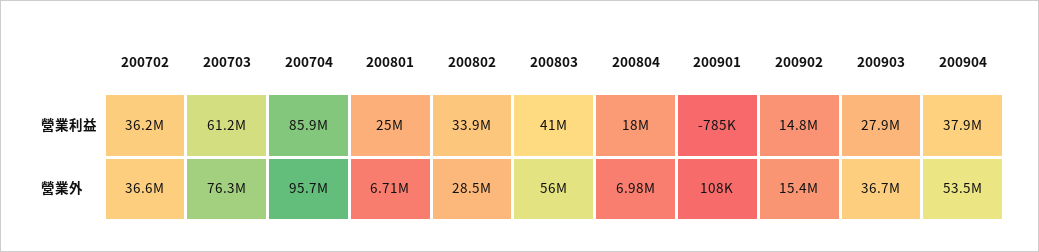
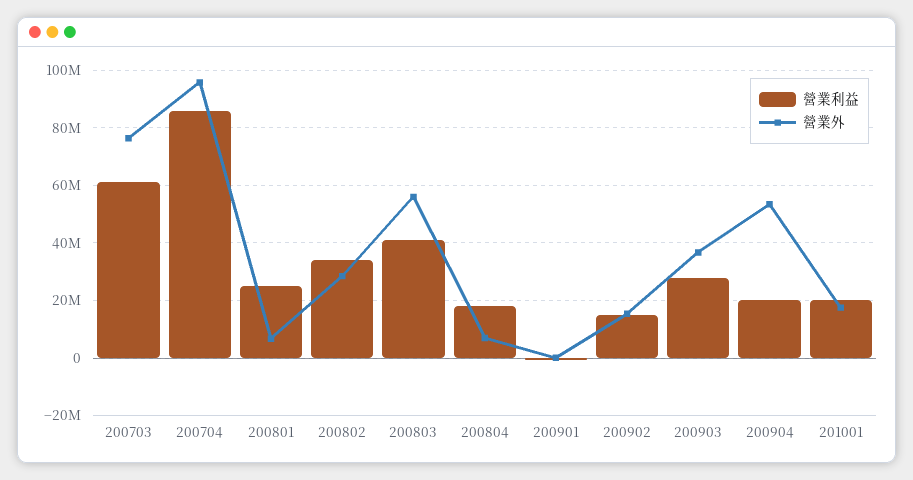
營業利益, 200702: 36200000 -> none
營業利益, 200904: 37900000 -> 20000000
營業外, 200702: 36600000 -> none
營業利益, 201001: none -> 20000000
營業外, 201001: none -> 17500000

